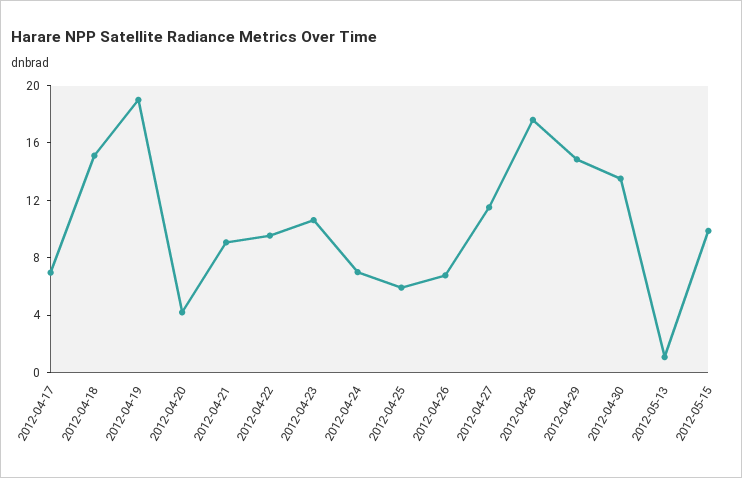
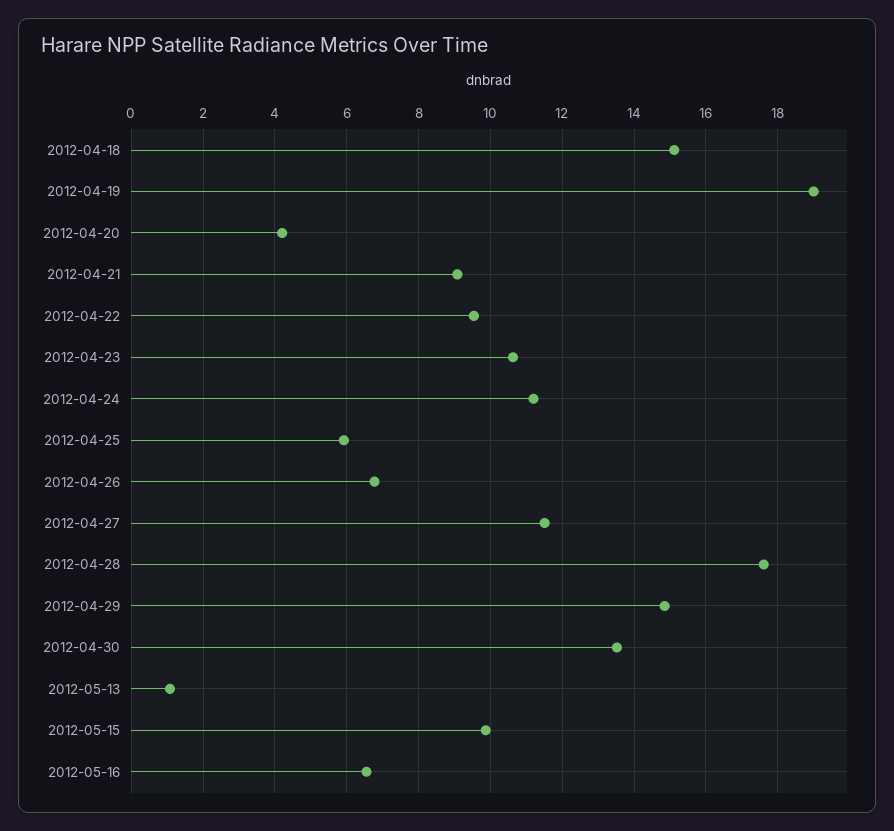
2012-04-17: 7 -> none
2012-04-24: 7 -> 11.2
2012-05-16: none -> 6.6

